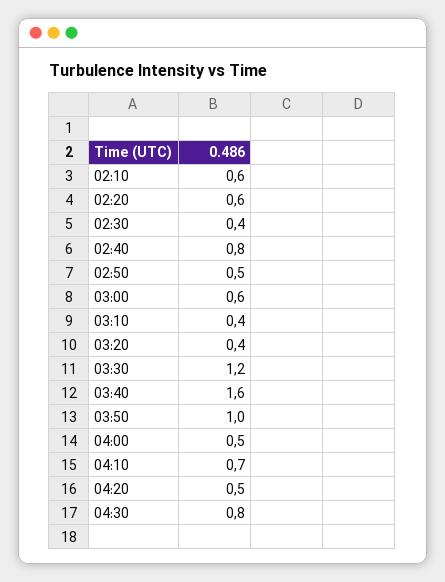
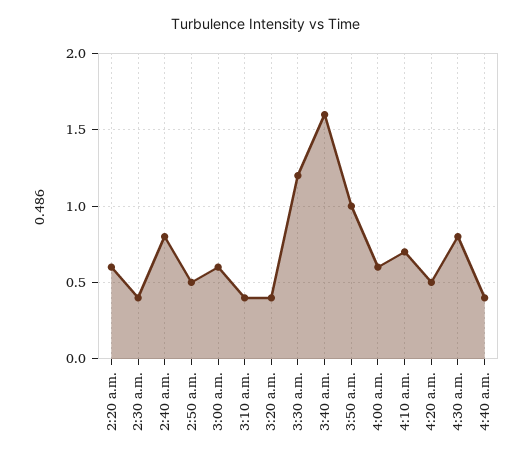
02:10: 0.6 -> none
04:00: 0.5 -> 0.6
4:40 a.m.: none -> 0.4

